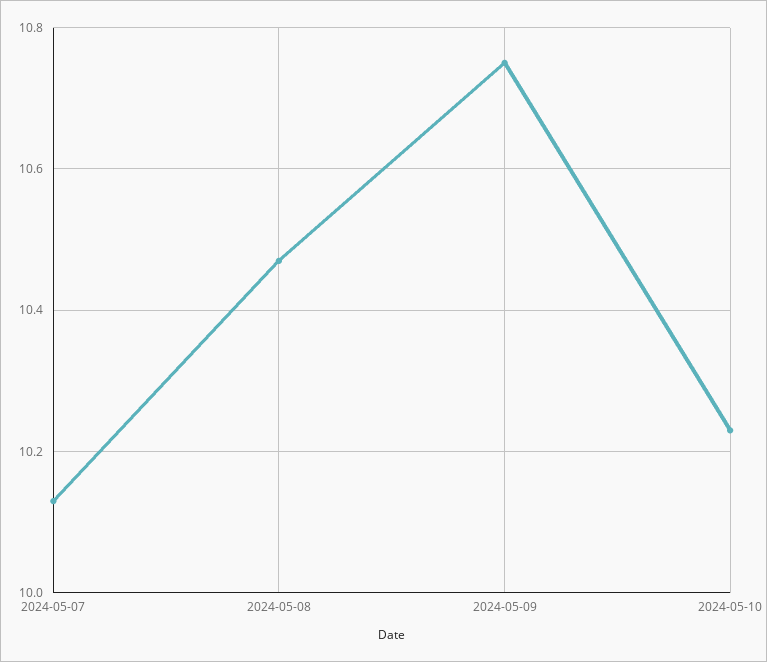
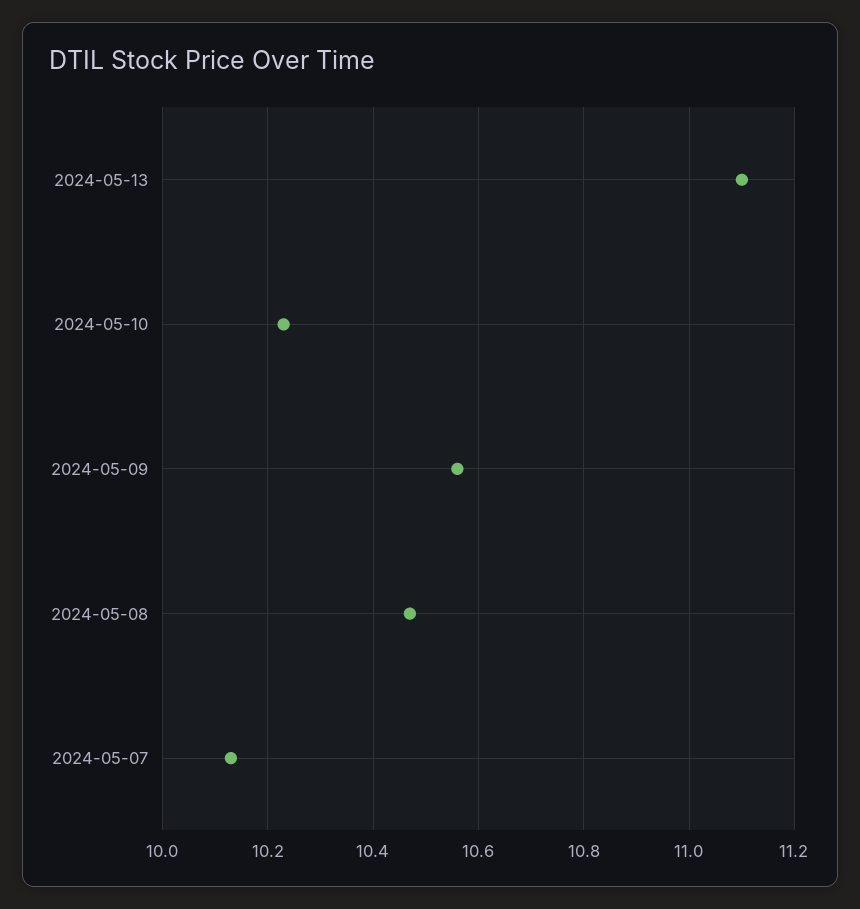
2024-05-09: 10.75 -> 10.55
2024-05-13: none -> 11.1

